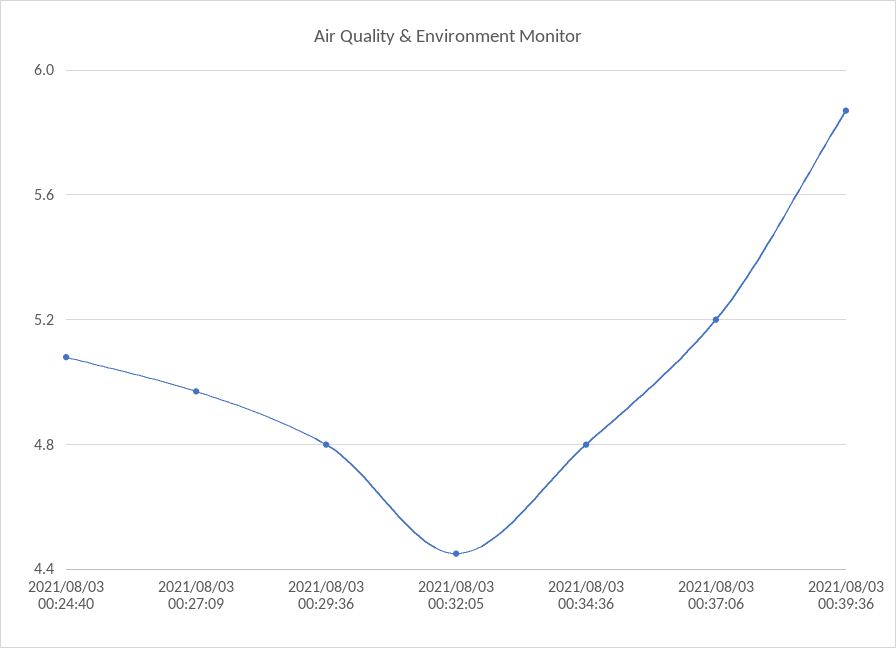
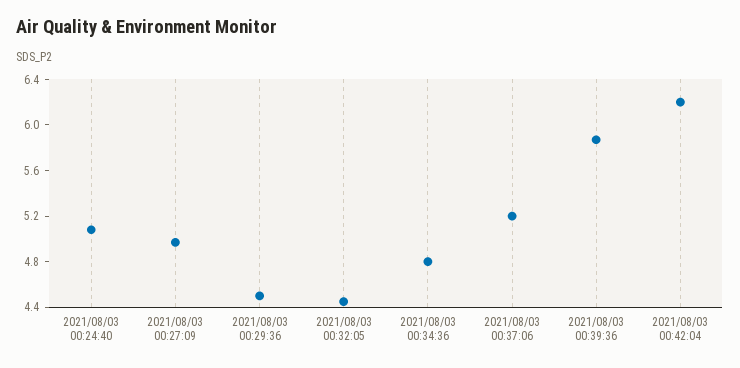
2021/08/03 00:29:36: 4.8 -> 4.5
2021/08/03 00:42:04: none -> 6.2

